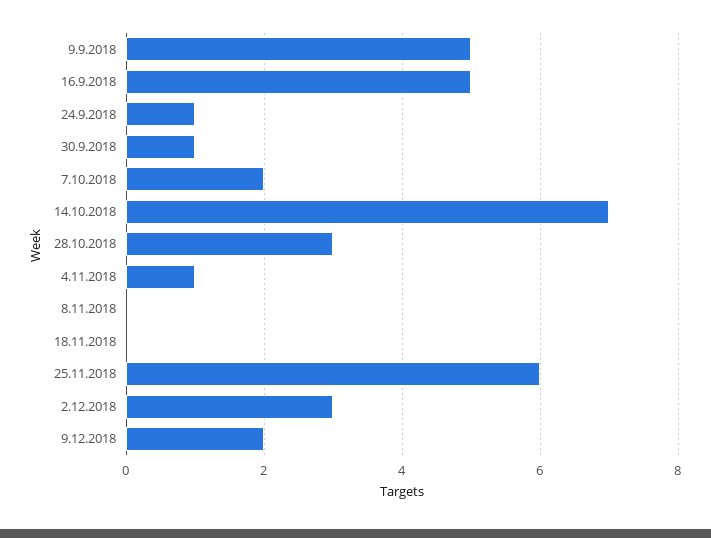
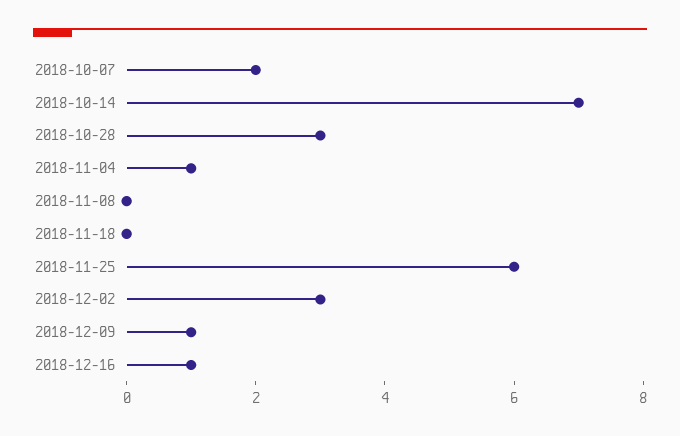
9.9.2018: 5 -> none
16.9.2018: 5 -> none
24.9.2018: 1 -> none
30.9.2018: 1 -> none
9.12.2018: 2 -> 1
2018-12-16: none -> 1

